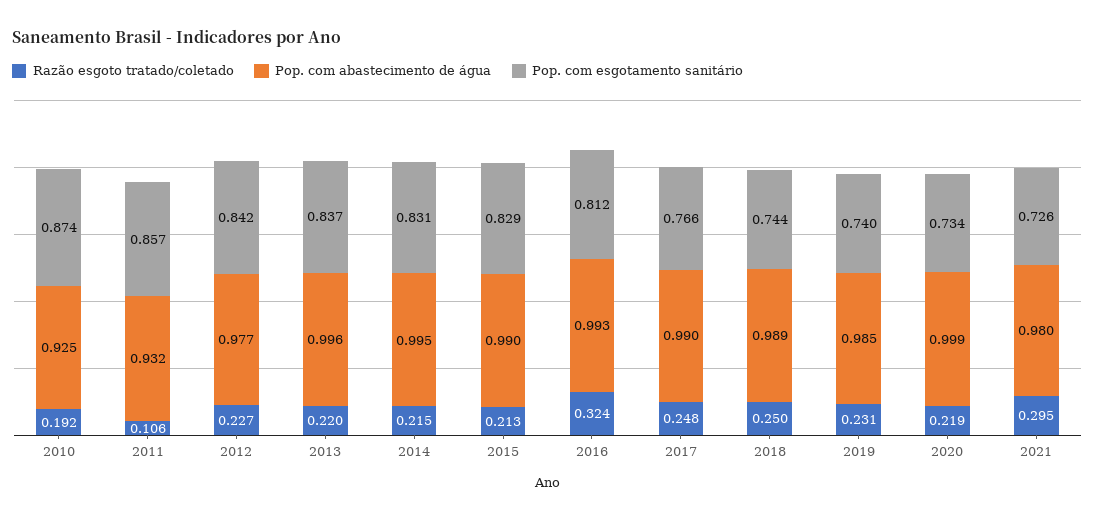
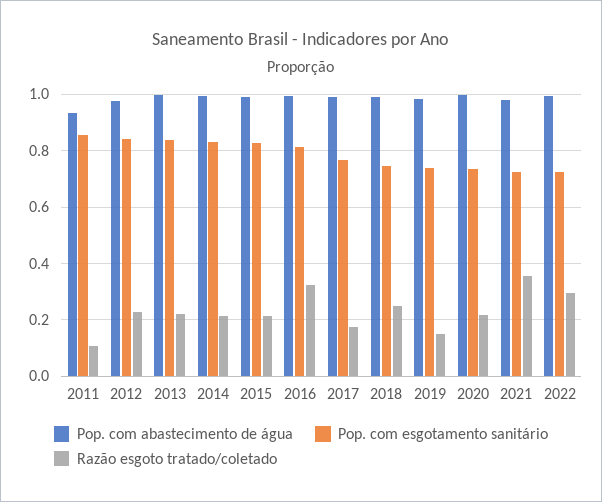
Razão esgoto tratado/coletado, 2010: 0.192 -> none
Pop. com abastecimento de água, 2010: 0.925 -> none
Pop. com esgotamento sanitário, 2010: 0.874 -> none
Razão esgoto tratado/coletado, 2017: 0.248 -> 0.175
Razão esgoto tratado/coletado, 2019: 0.231 -> 0.15
Razão esgoto tratado/coletado, 2021: 0.295 -> 0.35
Pop. com abastecimento de água, 2022: none -> 1
Pop. com esgotamento sanitário, 2022: none -> 0.725
Razão esgoto tratado/coletado, 2022: none -> 0.3

